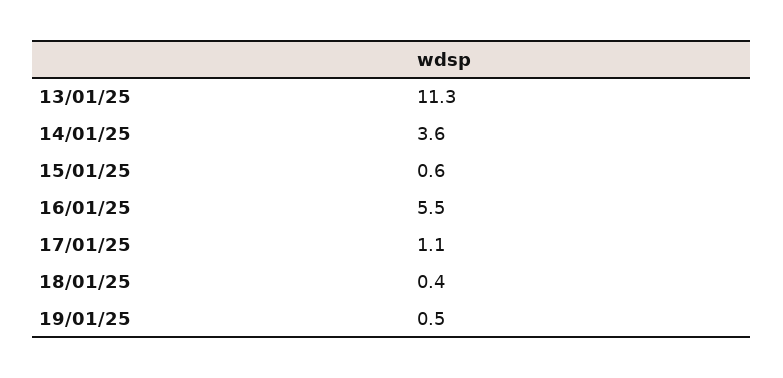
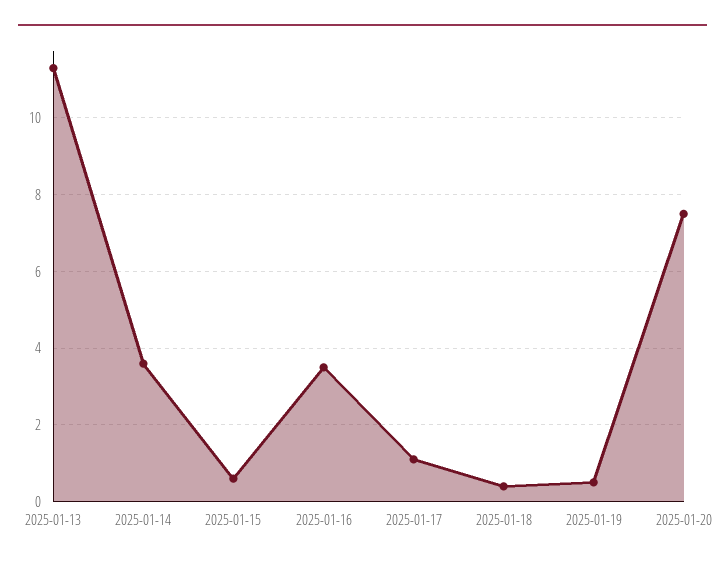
16/01/25: 5.5 -> 3.5
2025-01-20: none -> 7.5

